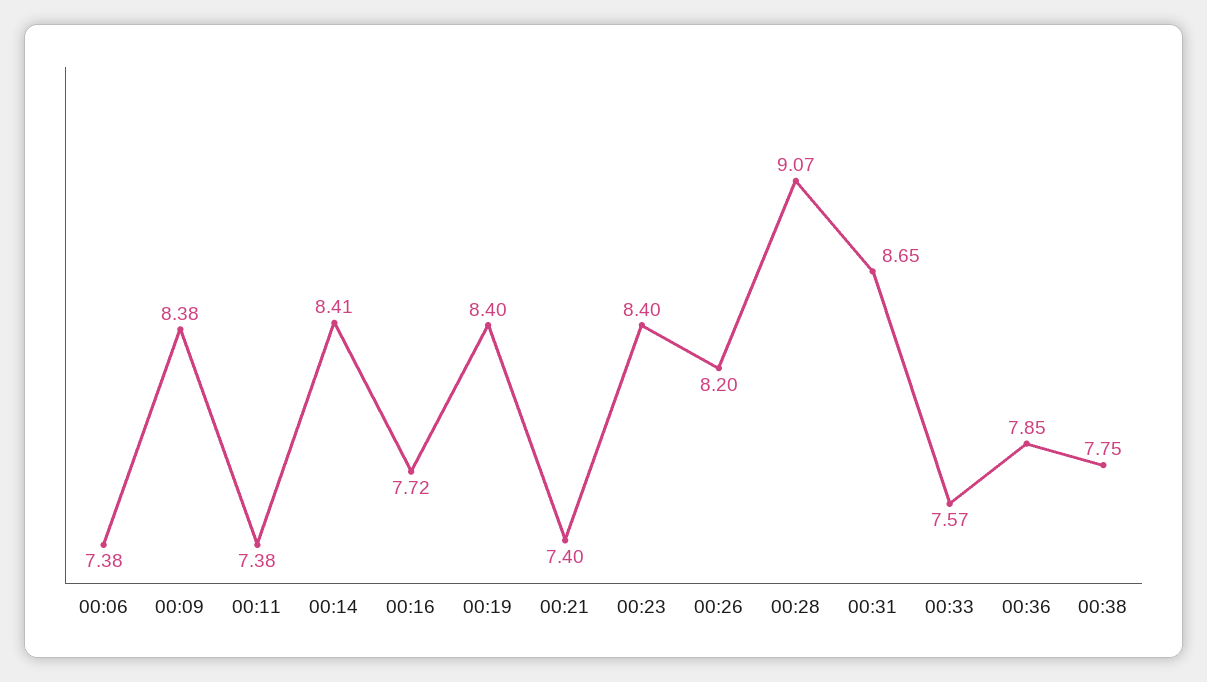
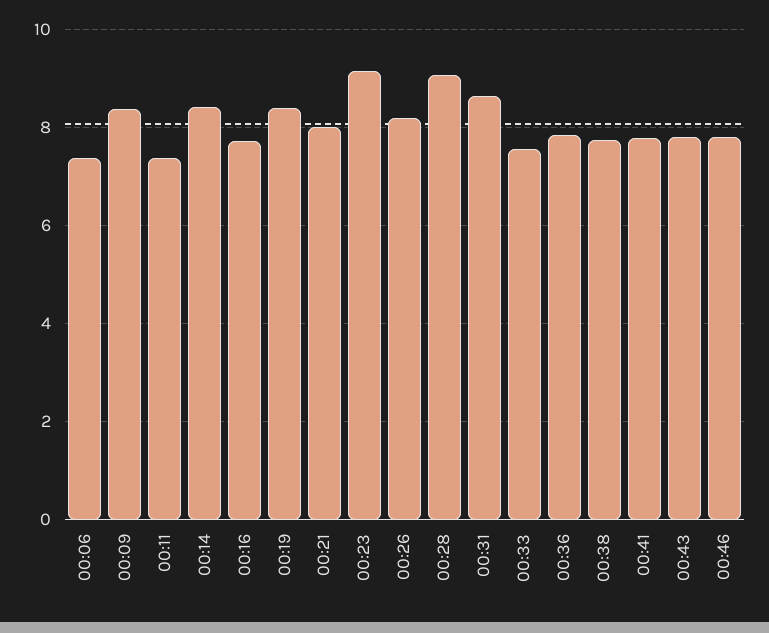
00:21: 7.4 -> 8
00:23: 8.4 -> 9.2
00:41: none -> 7.8
00:43: none -> 7.8
00:46: none -> 7.8

